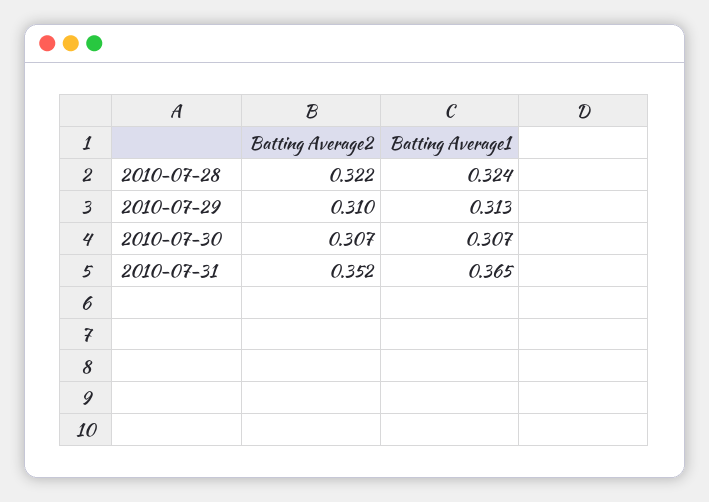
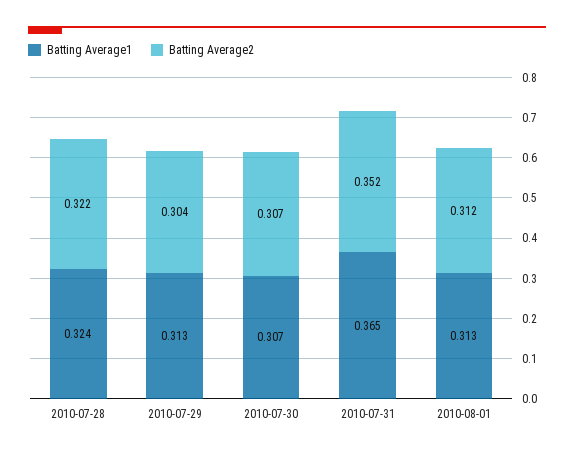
Batting Average2, 2010-07-29: 0.31 -> 0.304
Batting Average1, 2010-08-01: none -> 0.313
Batting Average2, 2010-08-01: none -> 0.312

